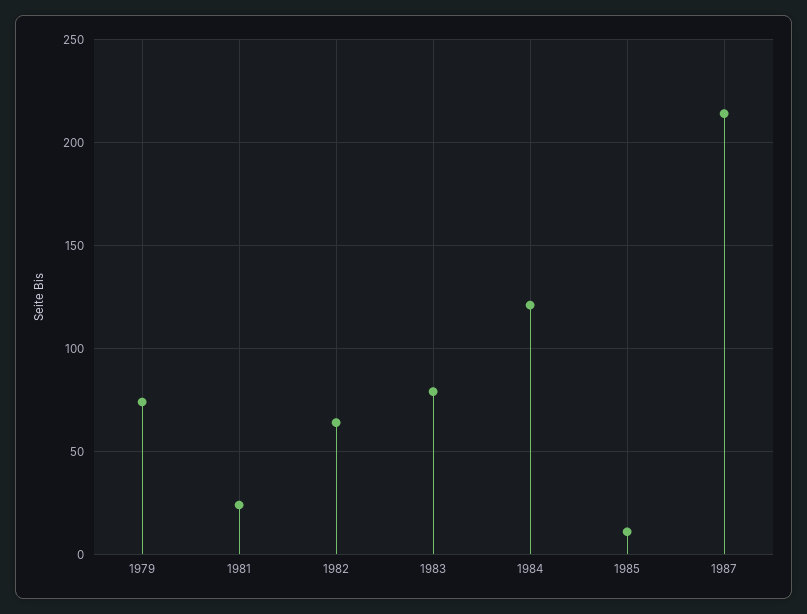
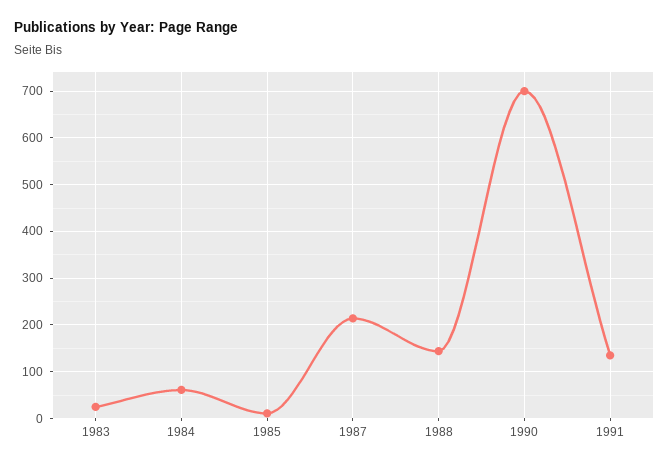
1979: 75 -> none
1981: 25 -> none
1982: 65 -> none
1983: 80 -> 20
1984: 120 -> 60
1988: none -> 140
1990: none -> 700
1991: none -> 140

